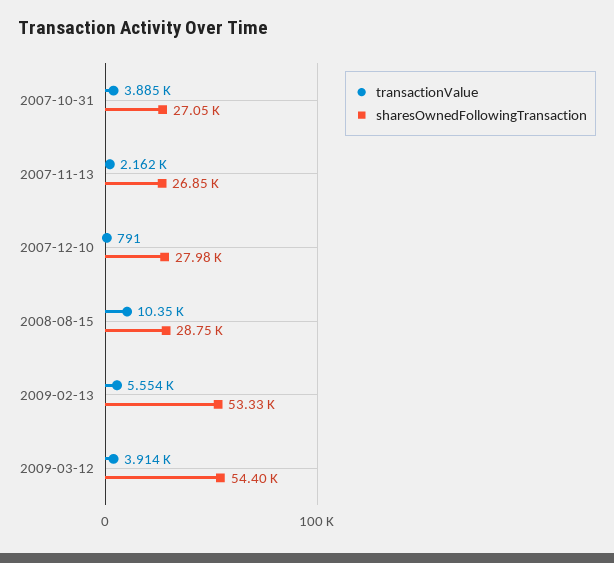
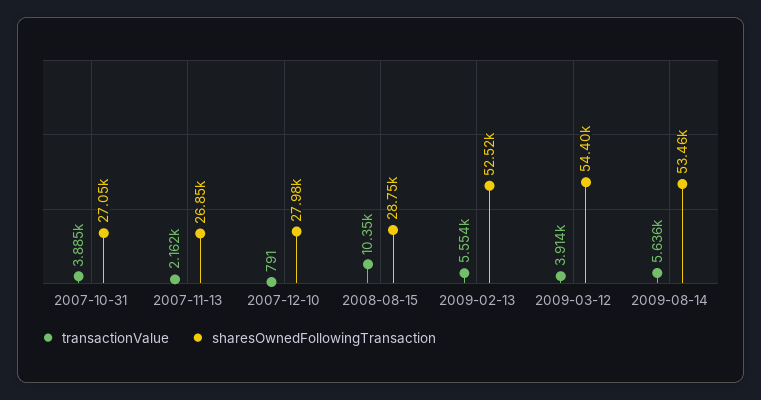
sharesOwnedFollowingTransaction, 2009-02-13: 53330 -> 52520
transactionValue, 2009-08-14: none -> 5636
sharesOwnedFollowingTransaction, 2009-08-14: none -> 53460

